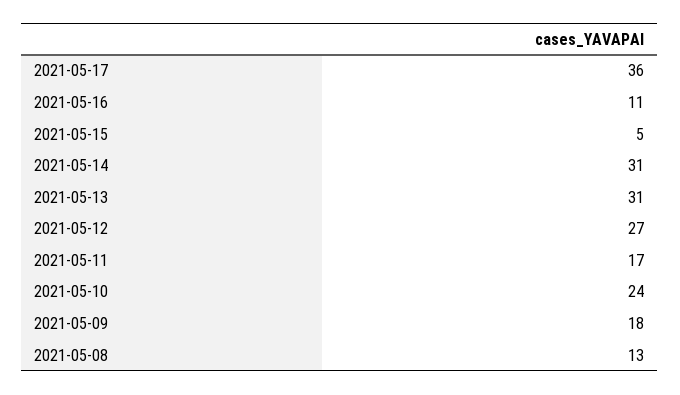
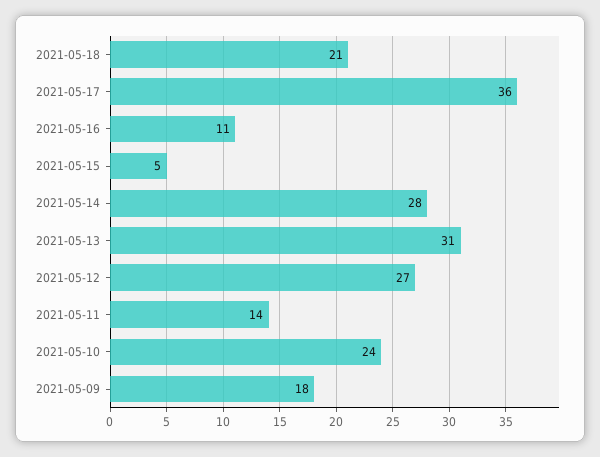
2021-05-14: 31 -> 28
2021-05-11: 17 -> 14
2021-05-08: 13 -> none
2021-05-18: none -> 21

